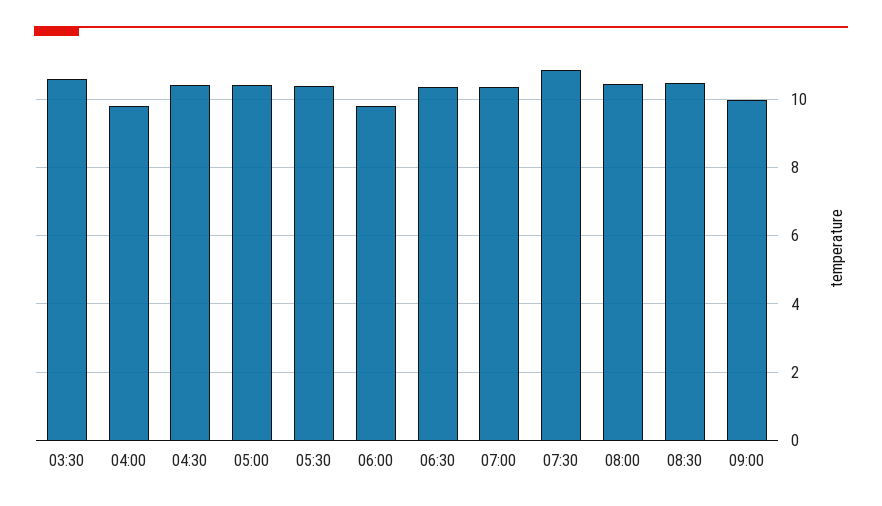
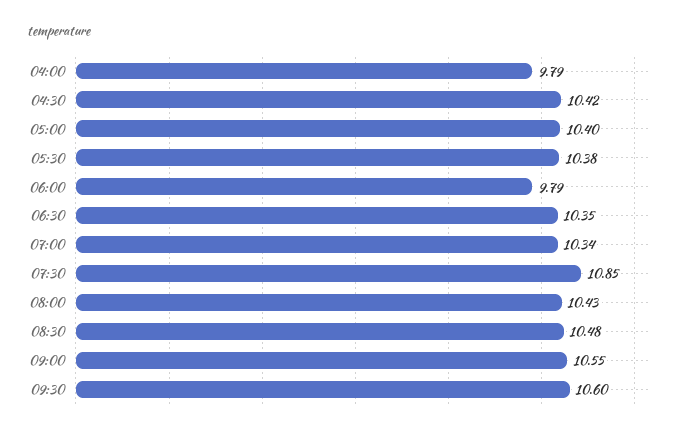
03:30: 10.6 -> none
09:00: 10 -> 10.55
09:30: none -> 10.6

